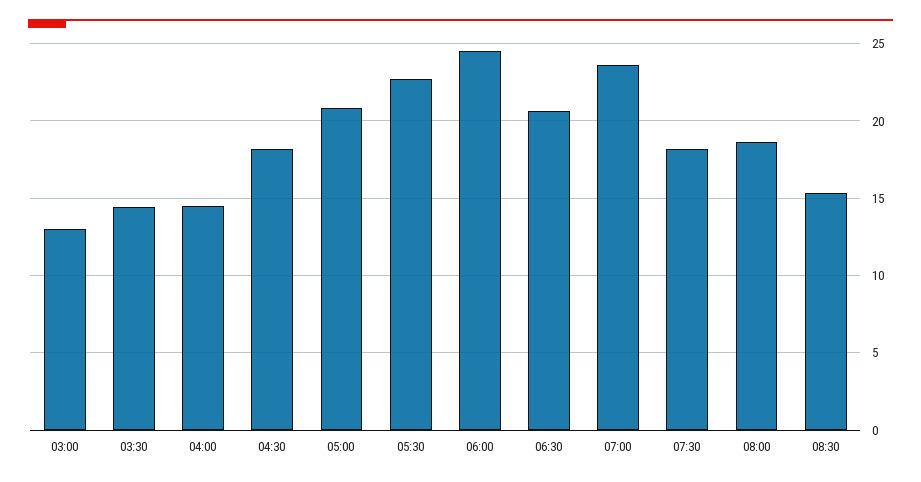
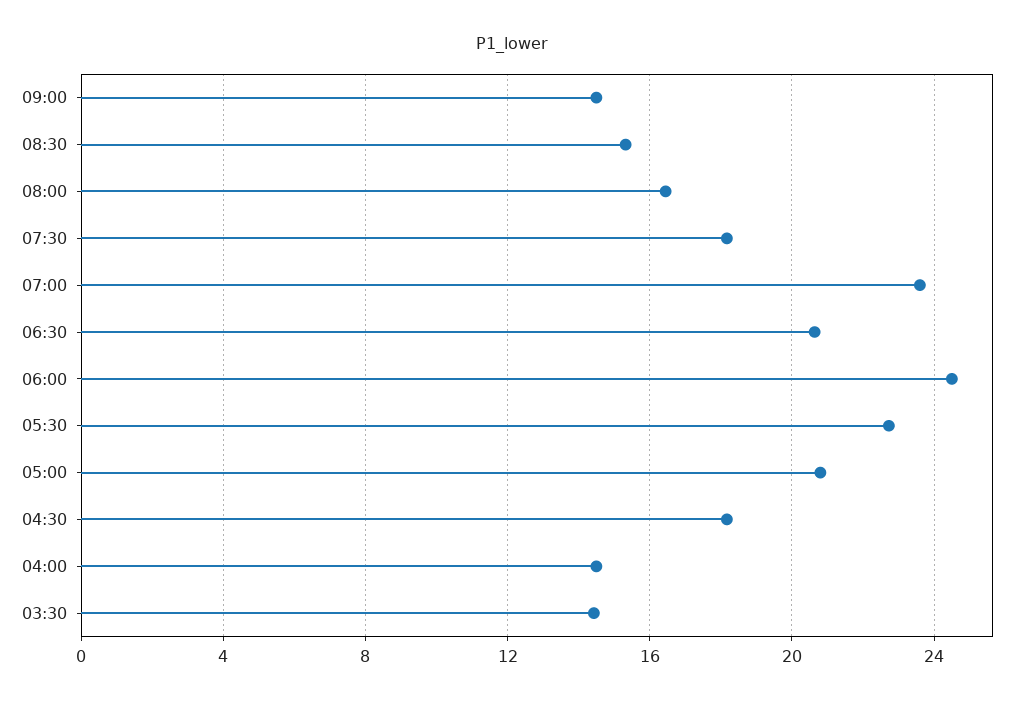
03:00: 13 -> none
08:00: 18.5 -> 16.5
09:00: none -> 14.5

